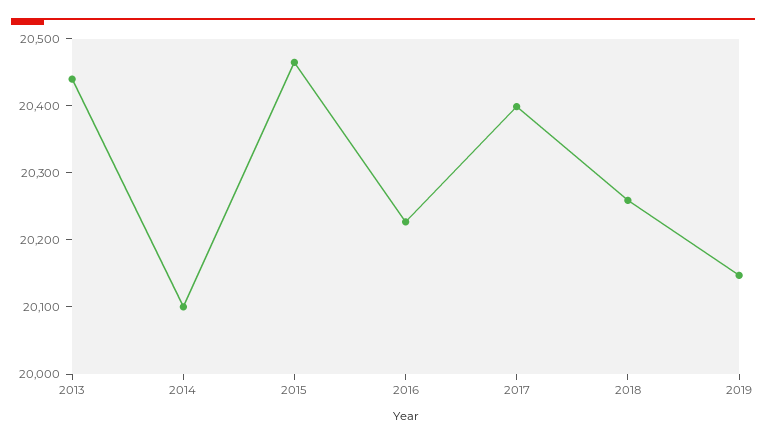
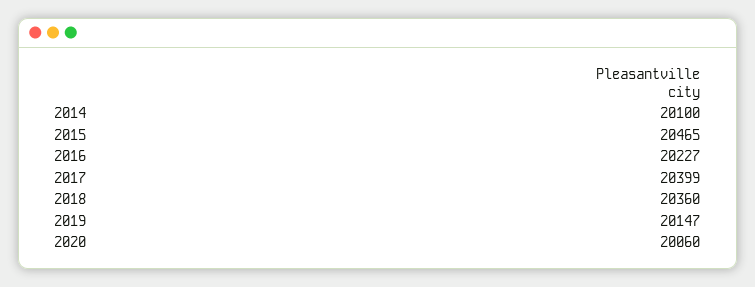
2013: 20440 -> none
2018: 20260 -> 20360
2020: none -> 20060

